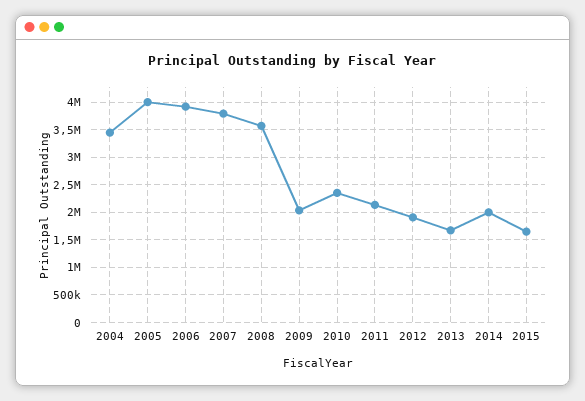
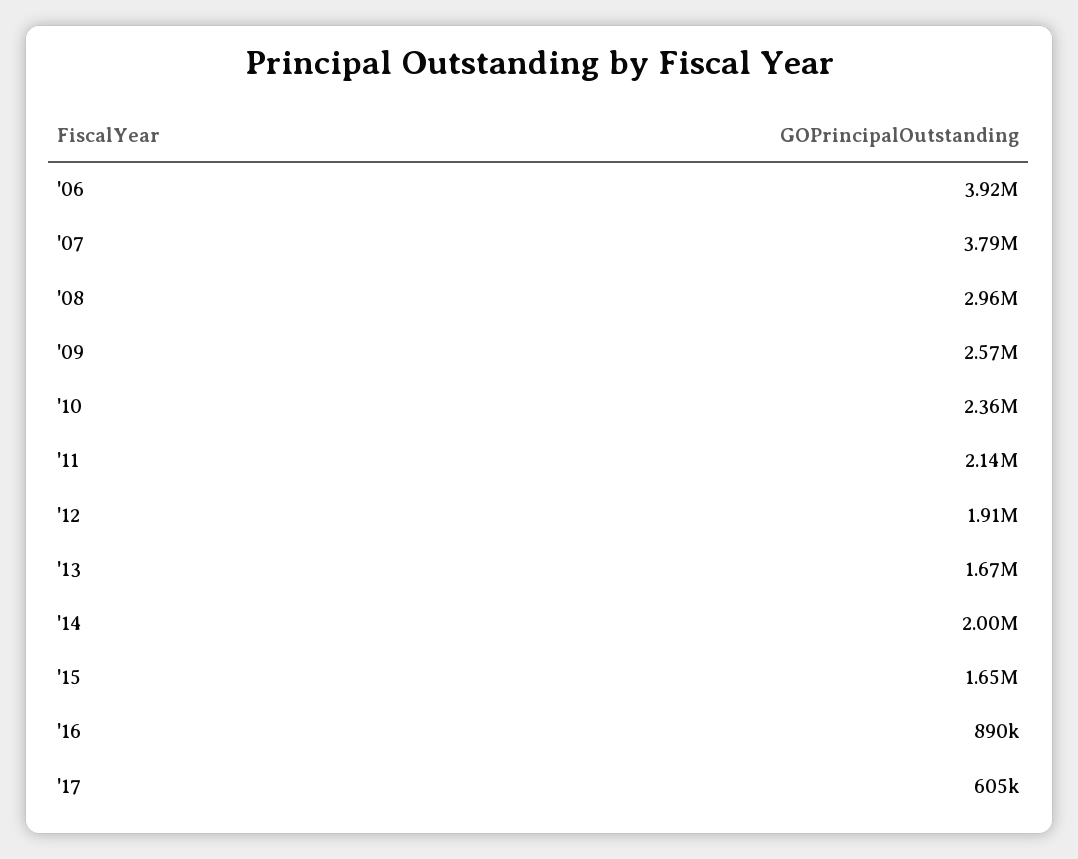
2004: 3500000 -> none
2005: 4000000 -> none
2008: 3500000 -> 2960000
2009: 2000000 -> 2570000
'16: none -> 890000
'17: none -> 605000

